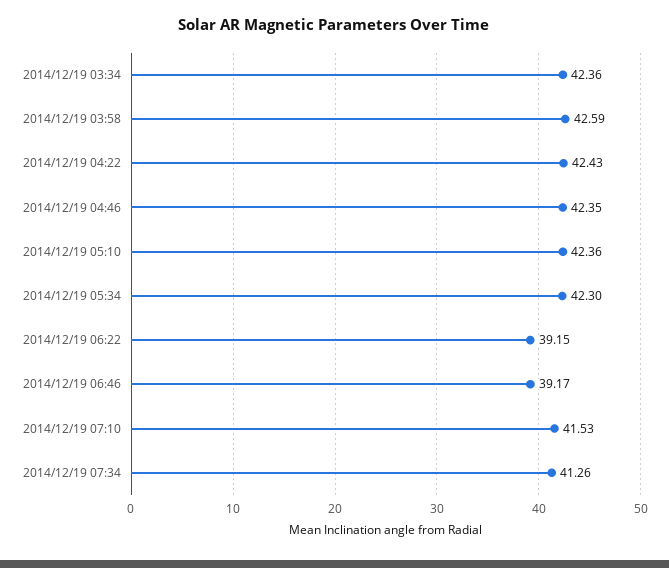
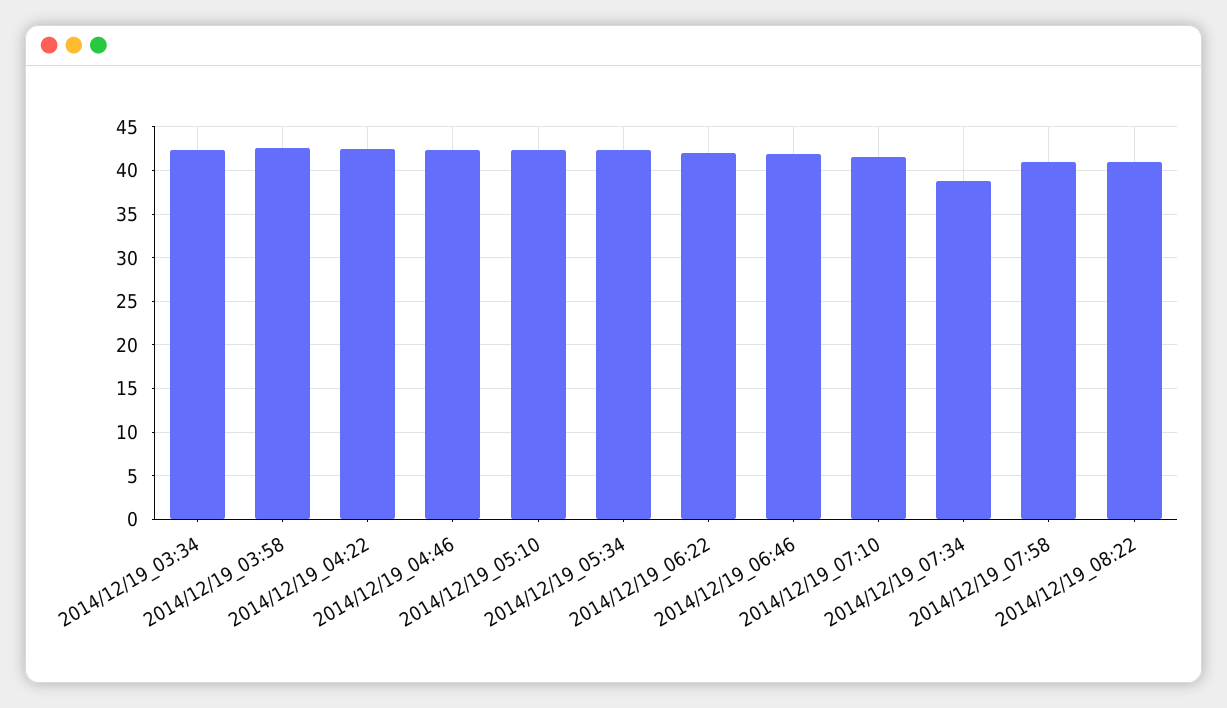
2014/12/19 06:22: 39.15 -> 42
2014/12/19 06:46: 39.17 -> 42
2014/12/19 07:34: 41.26 -> 39
2014/12/19_07:58: none -> 41
2014/12/19_08:22: none -> 41

